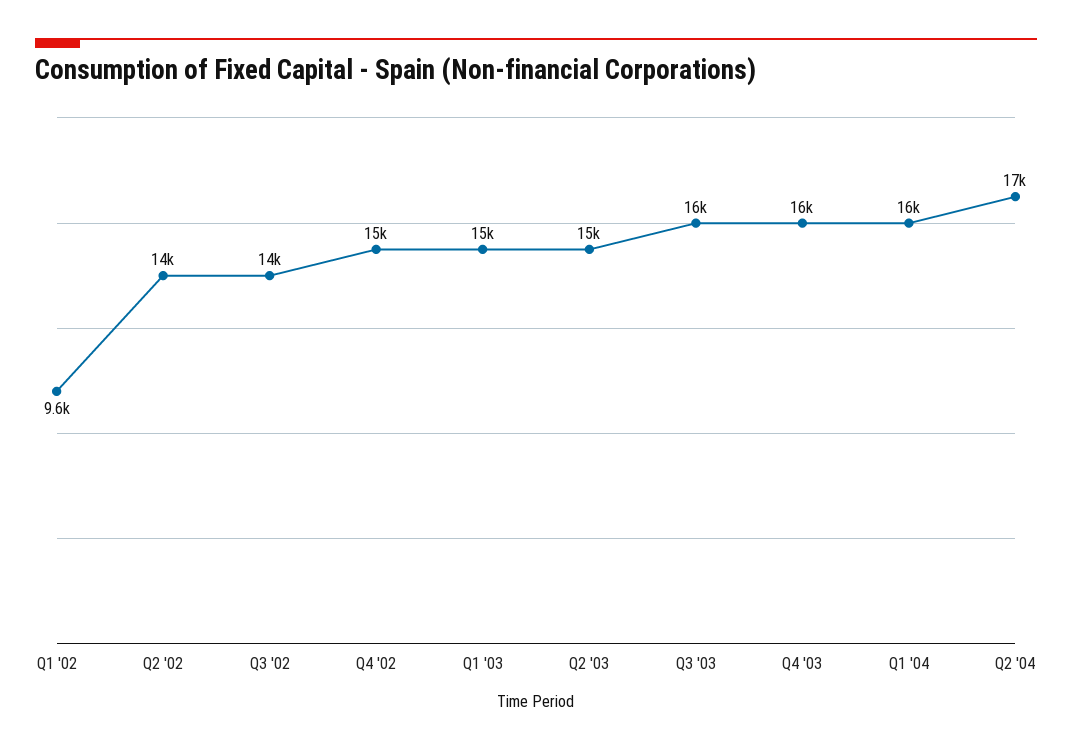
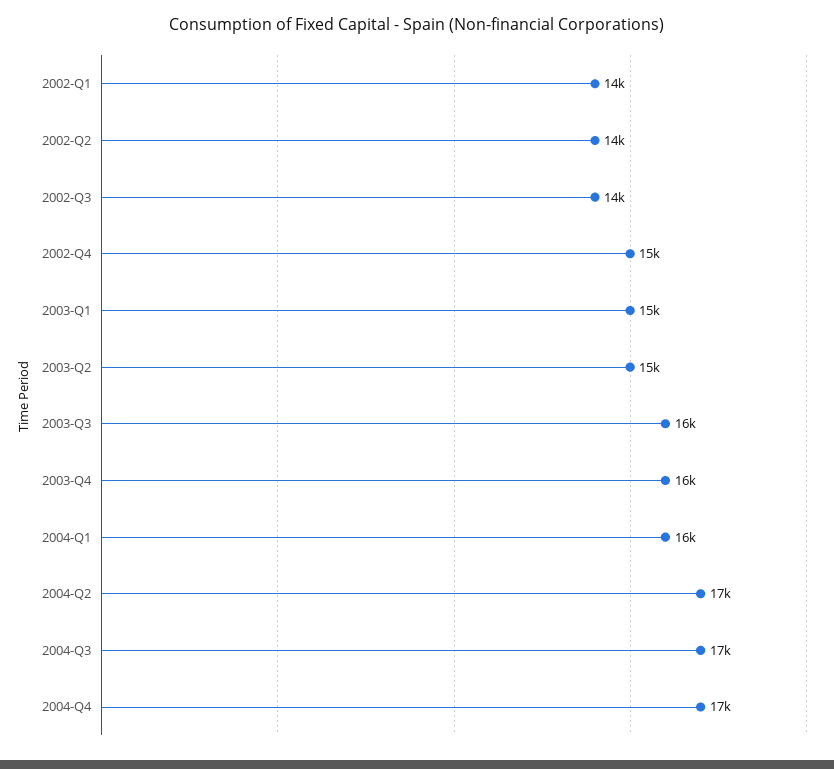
Q1 '02: 9600 -> 14000
2004-Q3: none -> 17000
2004-Q4: none -> 17000

